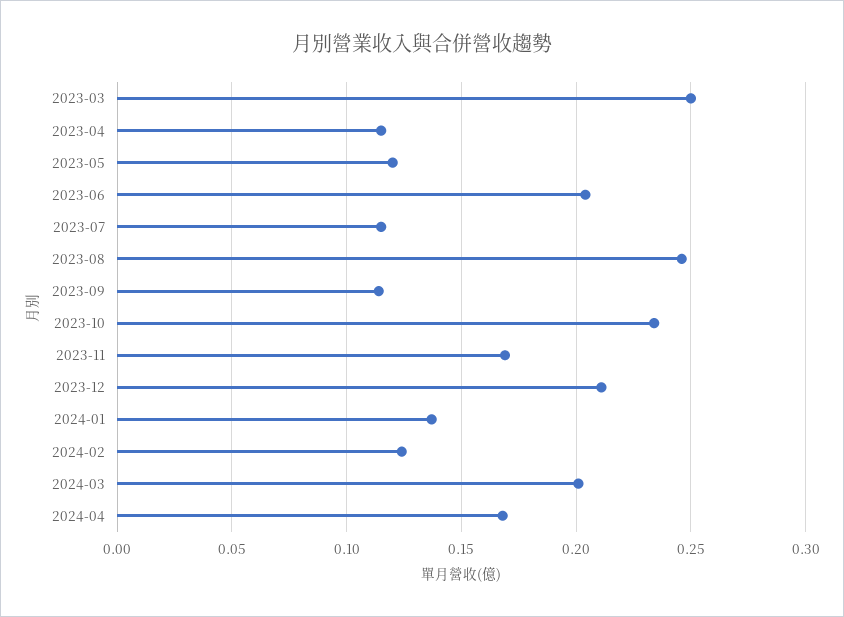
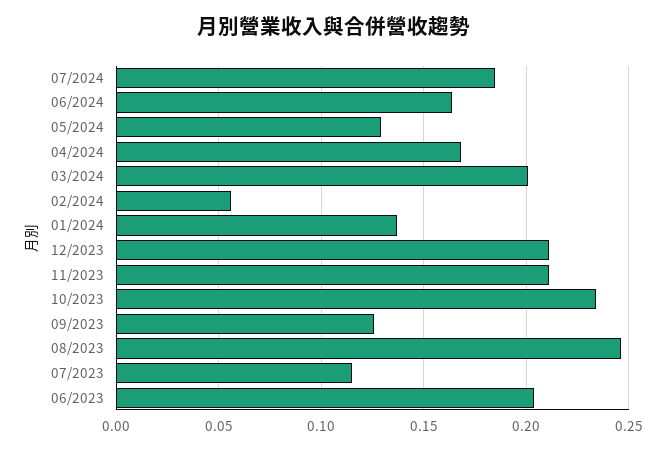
2023-03: 0.25 -> none
2023-04: 0.115 -> none
2023-05: 0.12 -> none
2023-09: 0.115 -> 0.125
2023-11: 0.17 -> 0.21
2024-02: 0.125 -> 0.055
07/2024: none -> 0.185
06/2024: none -> 0.165
05/2024: none -> 0.13

